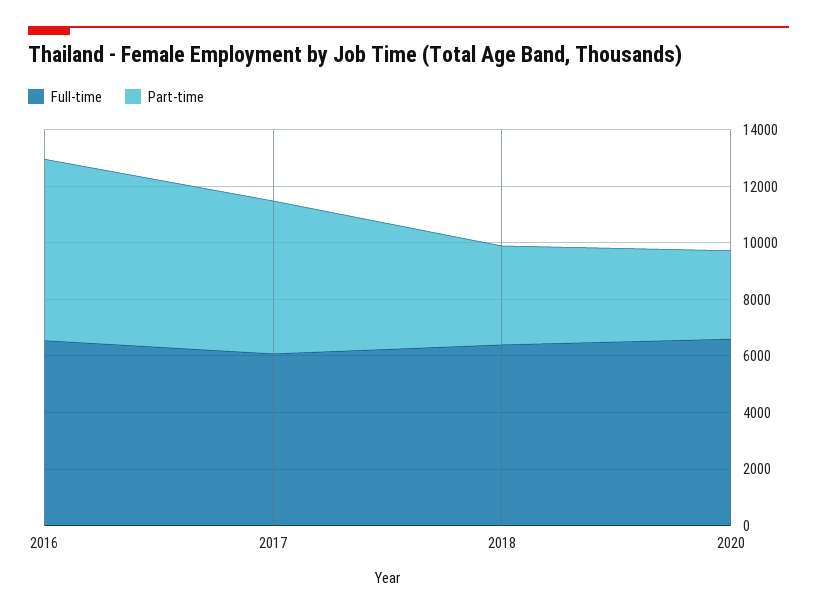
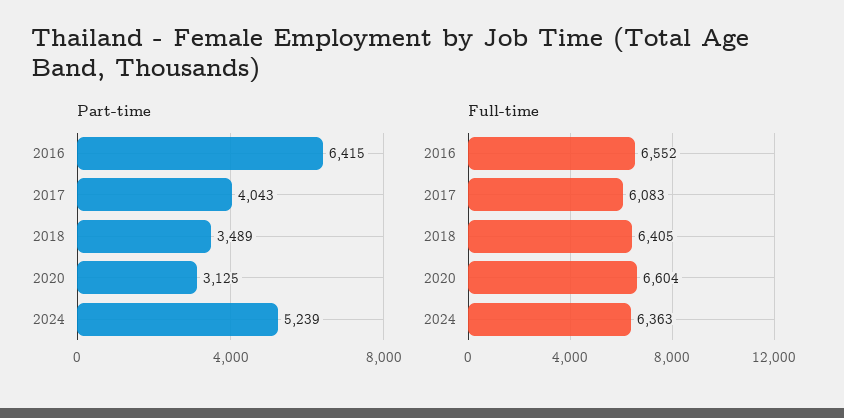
Part-time, 2017: 5500 -> 4043
Part-time, 2024: none -> 5239
Full-time, 2024: none -> 6363

